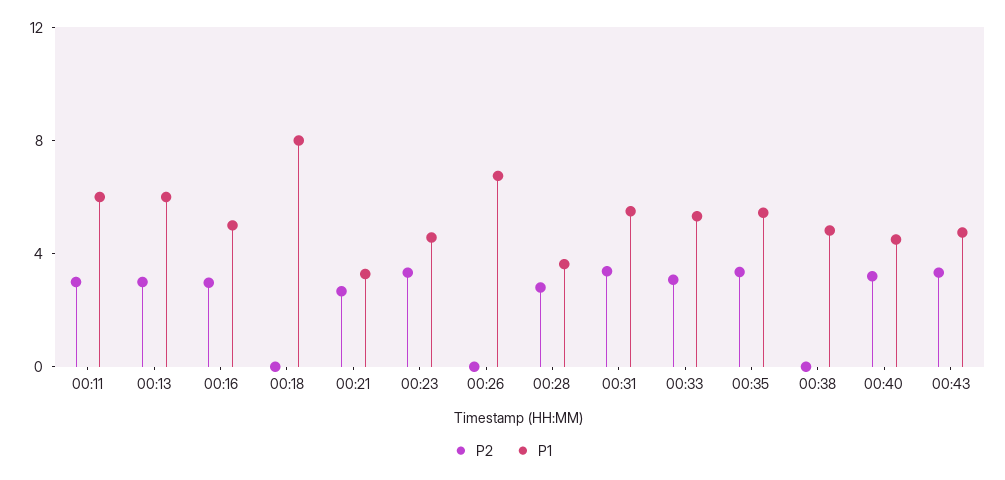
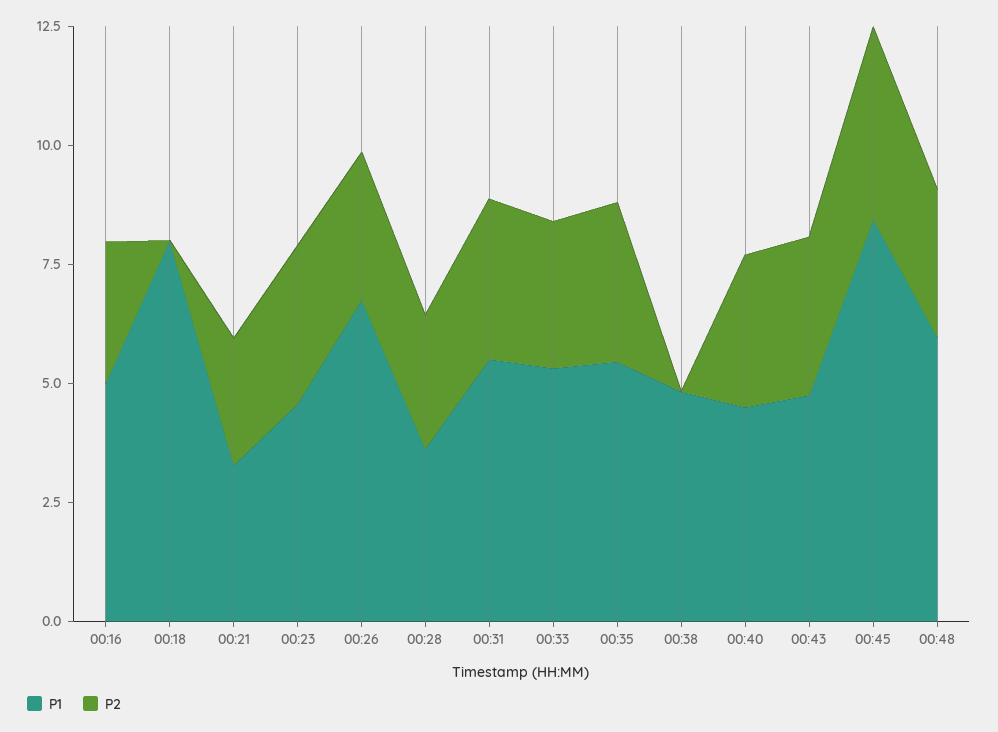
P2, 00:11: 3 -> none
P1, 00:11: 6 -> none
P2, 00:13: 3 -> none
P1, 00:13: 6 -> none
P2, 00:26: 0 -> 3
P1, 00:45: none -> 8.5
P2, 00:45: none -> 4
P1, 00:48: none -> 6
P2, 00:48: none -> 3

